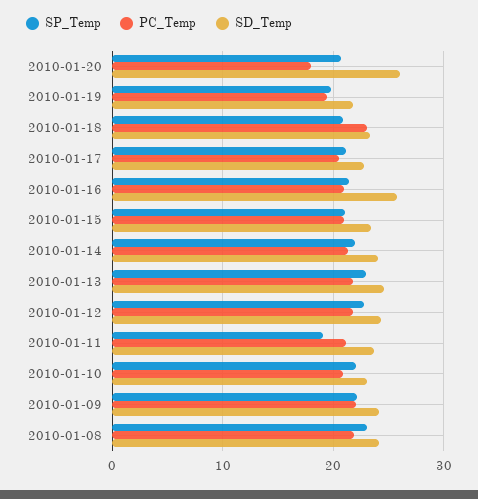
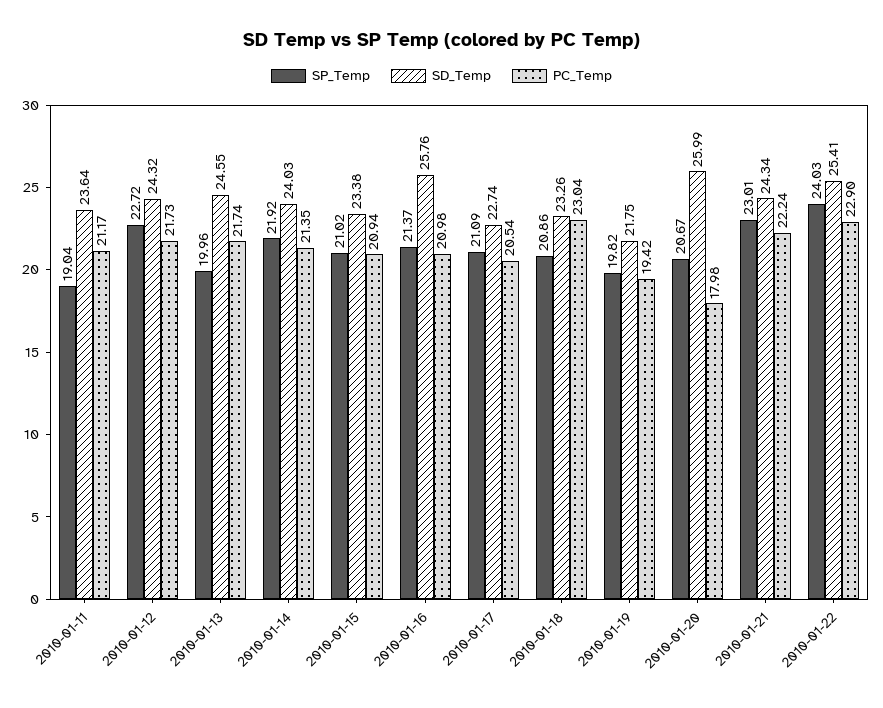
SP_Temp, 2010-01-13: 23 -> 19.96
SP_Temp, 2010-01-10: 22 -> none
PC_Temp, 2010-01-10: 21 -> none
SD_Temp, 2010-01-10: 23 -> none
SP_Temp, 2010-01-09: 22 -> none
PC_Temp, 2010-01-09: 22 -> none
SD_Temp, 2010-01-09: 24 -> none
SP_Temp, 2010-01-08: 23 -> none
PC_Temp, 2010-01-08: 22 -> none
SD_Temp, 2010-01-08: 24 -> none
SP_Temp, 2010-01-21: none -> 23.01
SD_Temp, 2010-01-21: none -> 24.34
PC_Temp, 2010-01-21: none -> 22.24
SP_Temp, 2010-01-22: none -> 24.03
SD_Temp, 2010-01-22: none -> 25.41
PC_Temp, 2010-01-22: none -> 22.9

